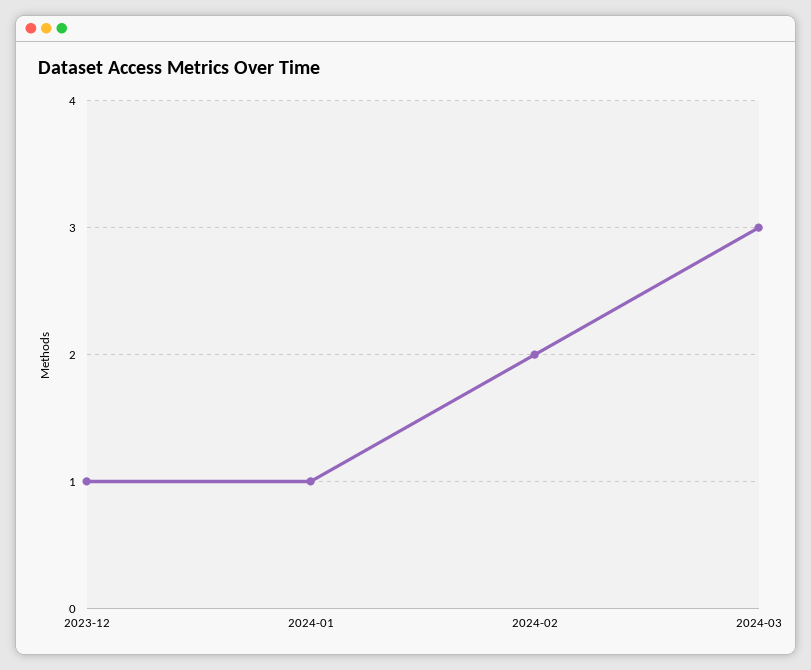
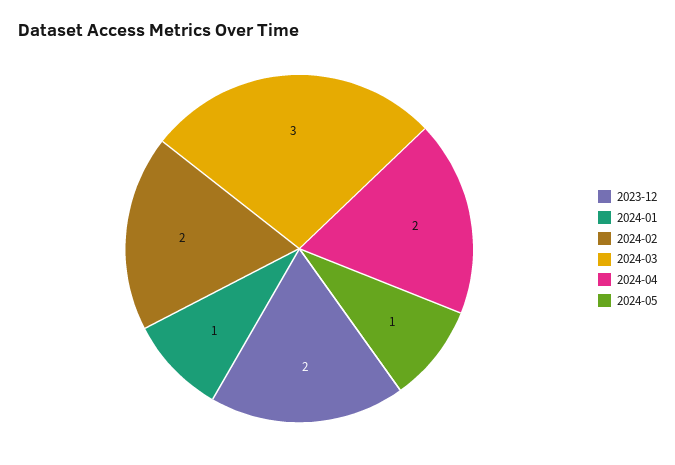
2023-12: 1 -> 2
2024-04: none -> 2
2024-05: none -> 1

